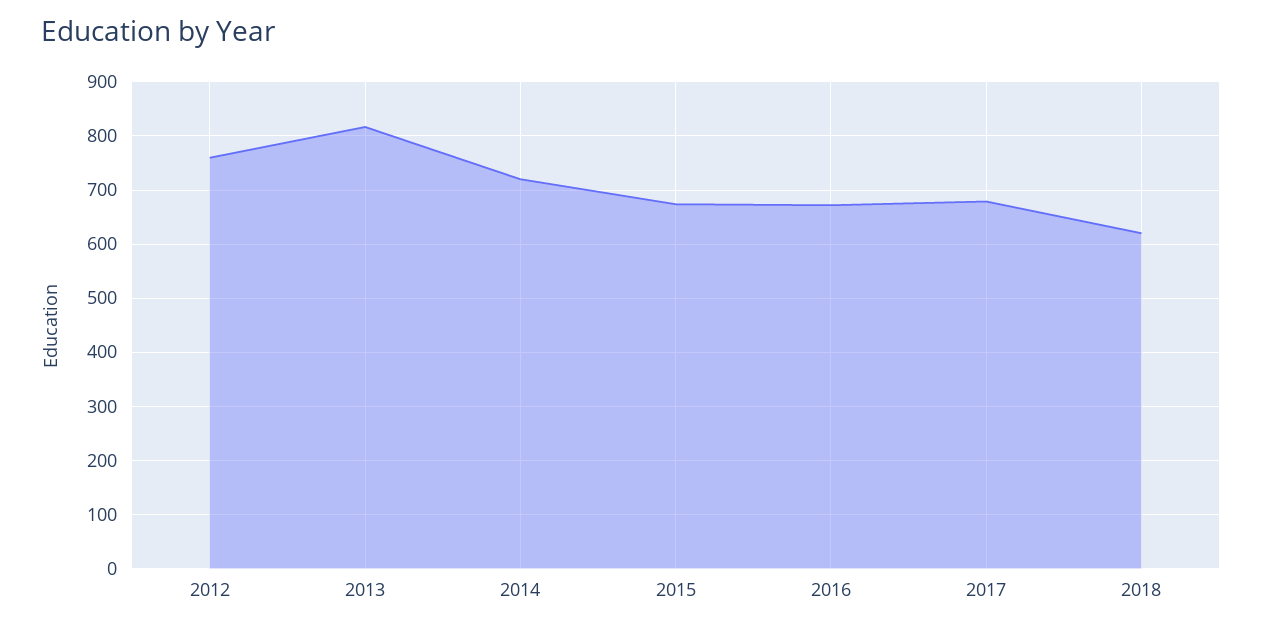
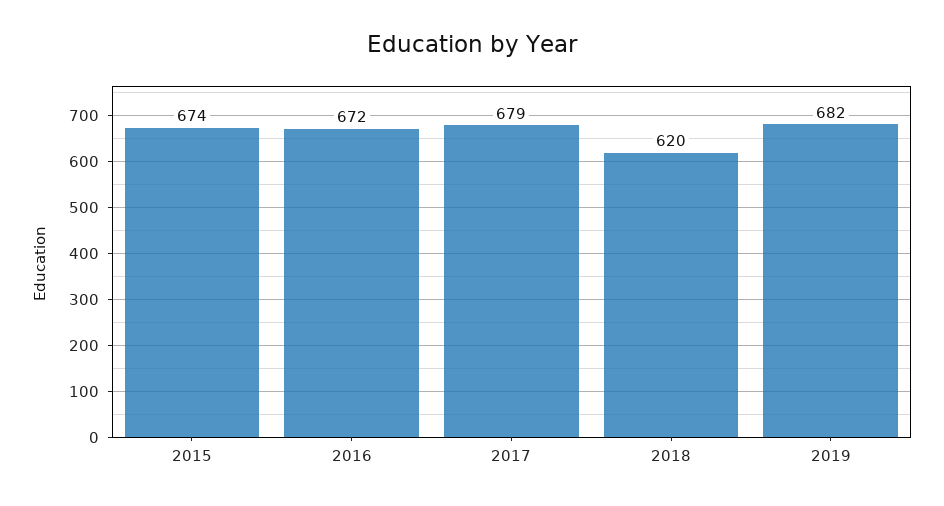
2012: 760 -> none
2013: 820 -> none
2014: 720 -> none
2019: none -> 682

